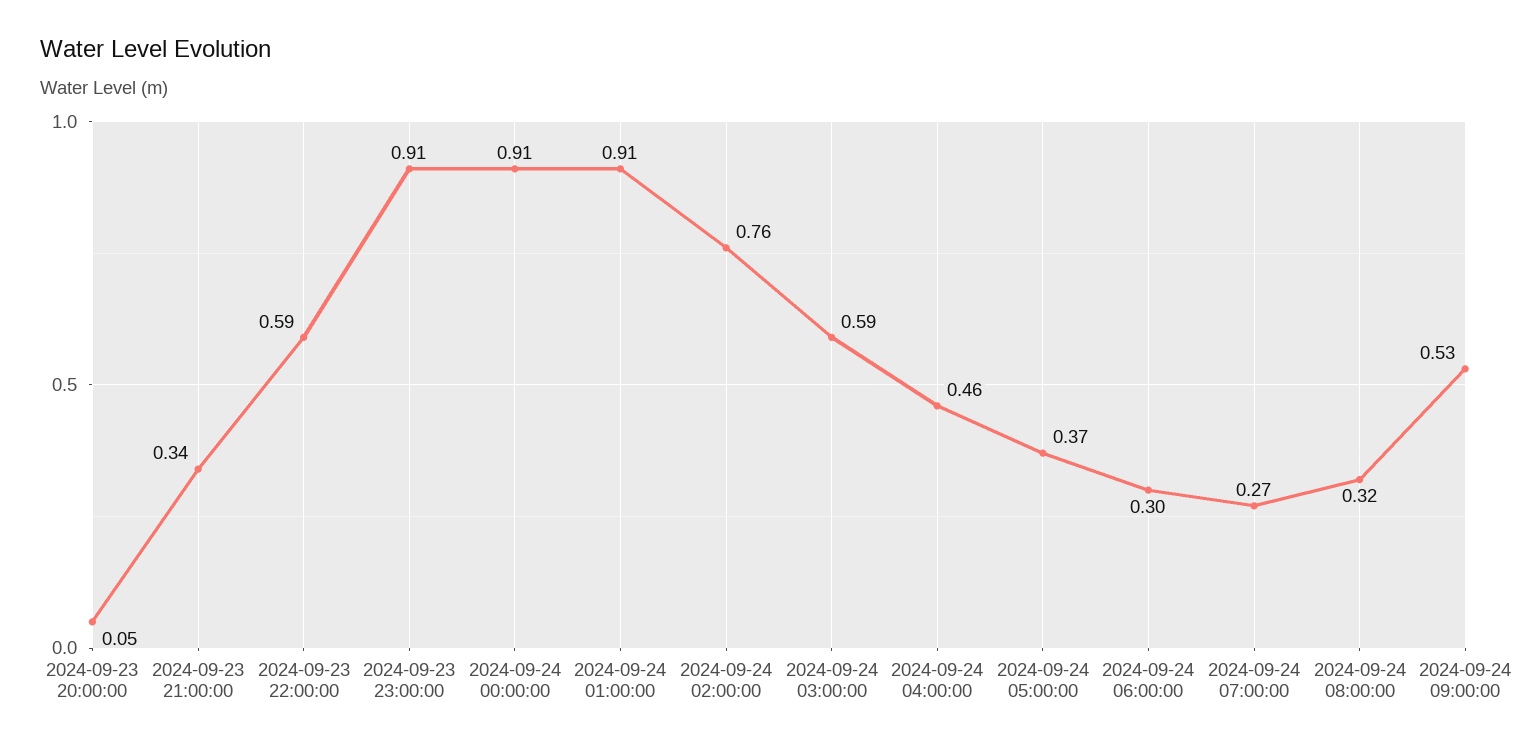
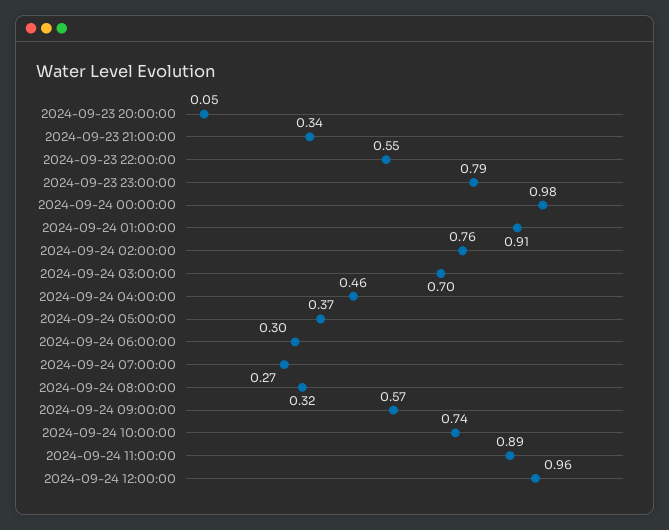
2024-09-23 22:00:00: 0.59 -> 0.55
2024-09-23 23:00:00: 0.91 -> 0.79
2024-09-24 00:00:00: 0.91 -> 0.98
2024-09-24 03:00:00: 0.59 -> 0.7
2024-09-24 09:00:00: 0.53 -> 0.57
2024-09-24 10:00:00: none -> 0.74
2024-09-24 11:00:00: none -> 0.89
2024-09-24 12:00:00: none -> 0.96

